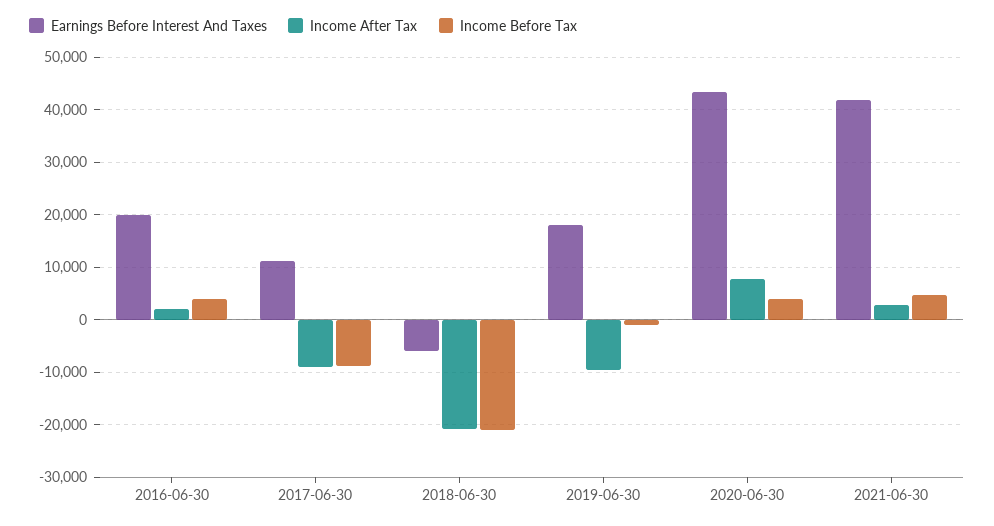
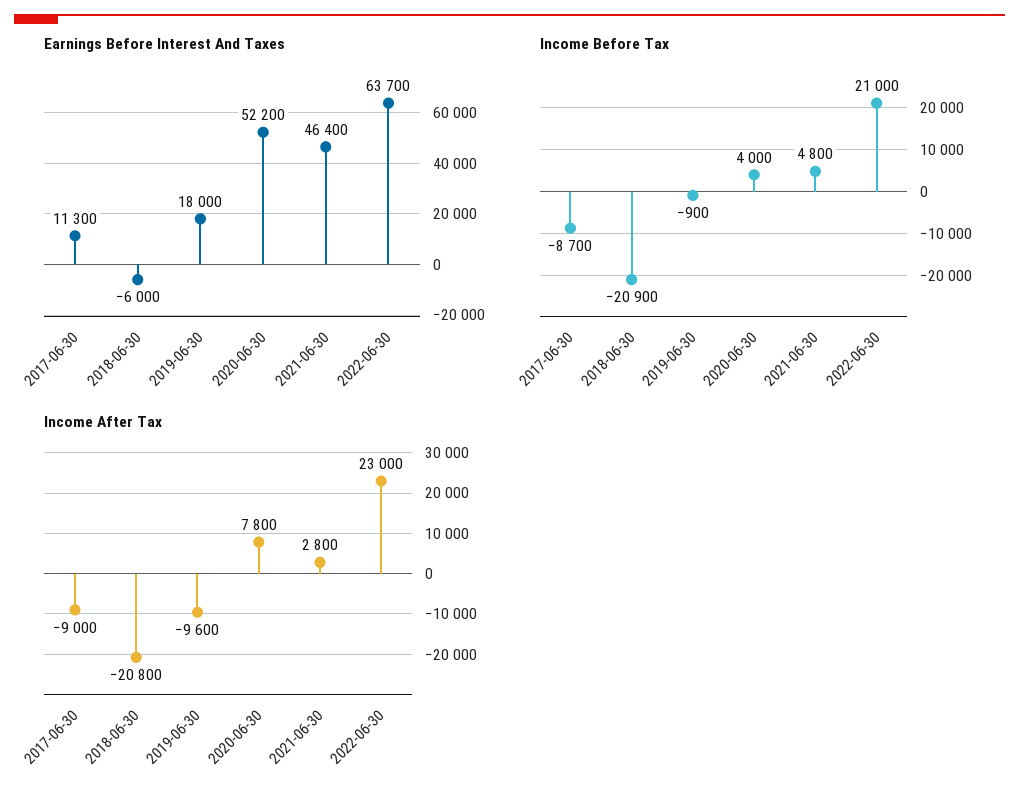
Earnings Before Interest And Taxes, 2016-06-30: 20000 -> none
Income After Tax, 2016-06-30: 2000 -> none
Income Before Tax, 2016-06-30: 4000 -> none
Earnings Before Interest And Taxes, 2020-06-30: 44000 -> 52200
Earnings Before Interest And Taxes, 2021-06-30: 42000 -> 46400
Earnings Before Interest And Taxes, 2022-06-30: none -> 63700
Income Before Tax, 2022-06-30: none -> 21000
Income After Tax, 2022-06-30: none -> 23000

